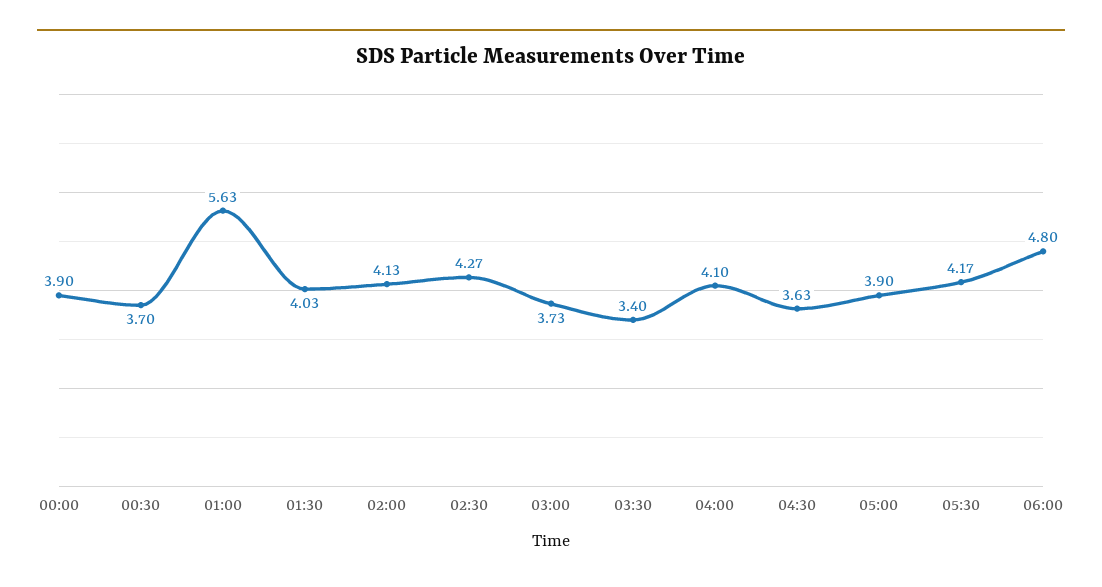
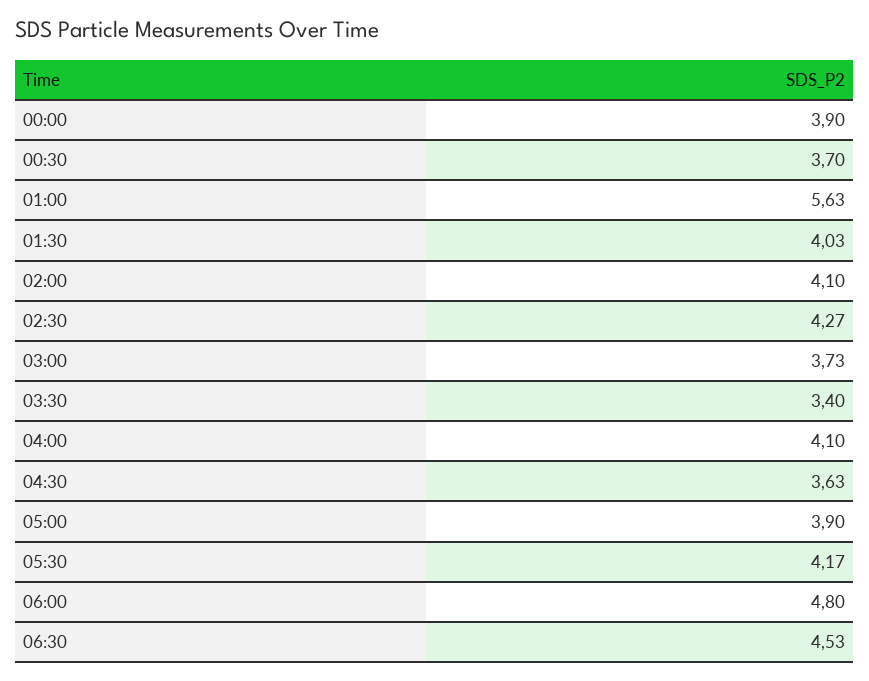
02:00: 4.13 -> 4.1
06:30: none -> 4.53

